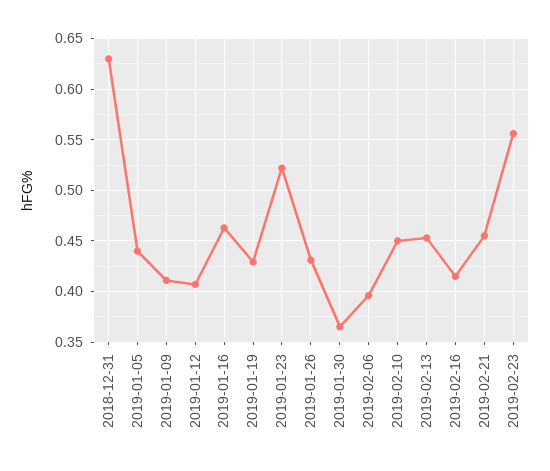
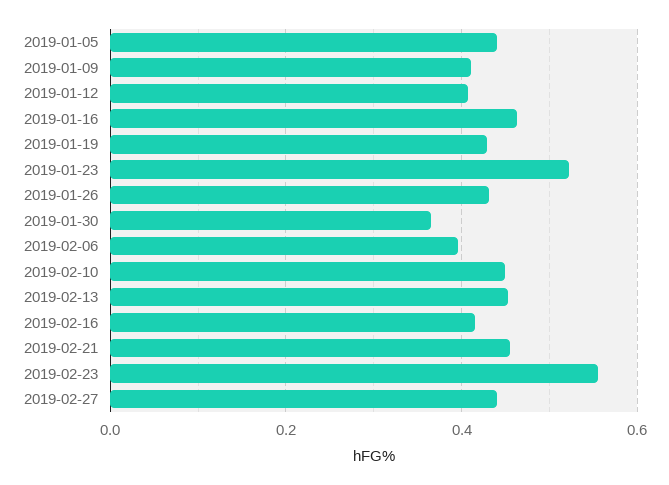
2018-12-31: 0.63 -> none
2019-02-27: none -> 0.44

